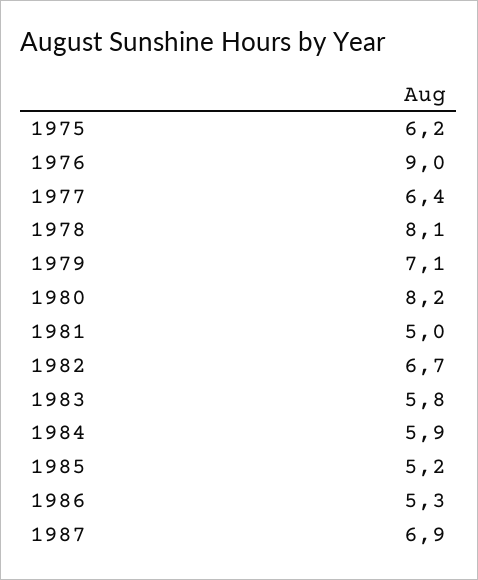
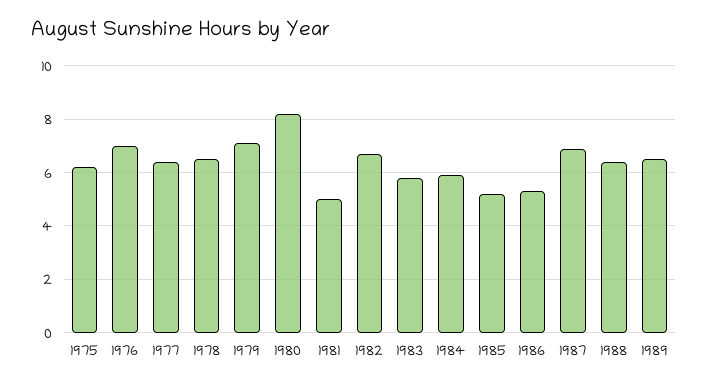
1976: 9 -> 7
1978: 8.1 -> 6.5
1988: none -> 6.5
1989: none -> 6.5

